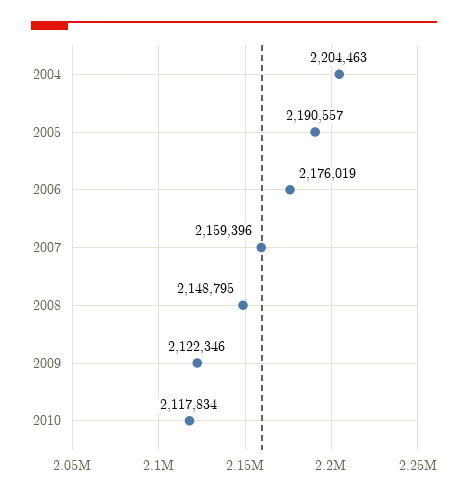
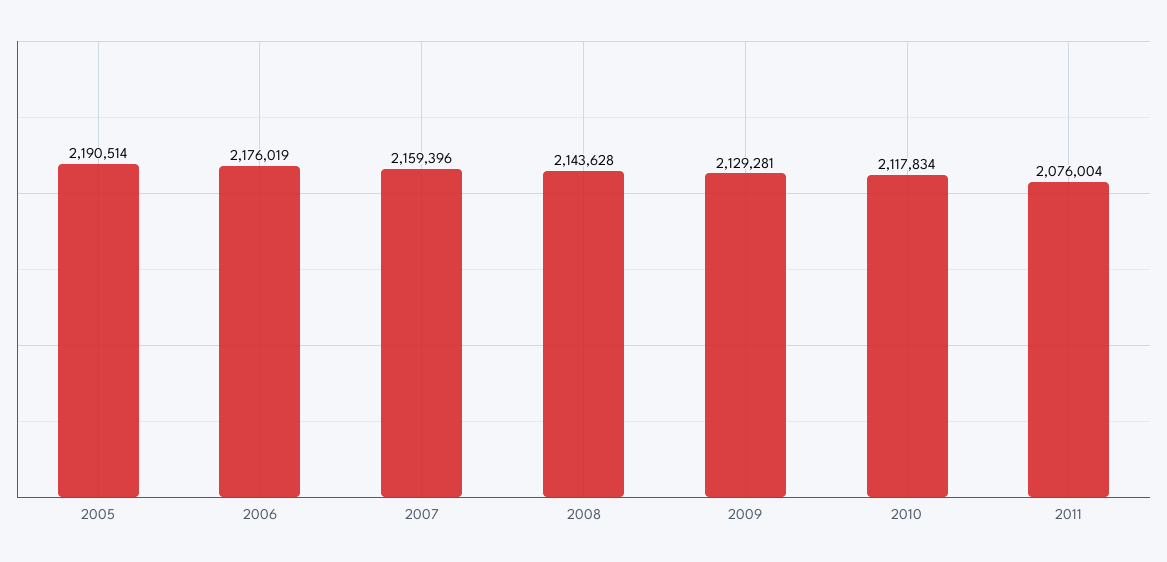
2004: 2204463 -> none
2005: 2190557 -> 2190514
2008: 2148795 -> 2143628
2009: 2122346 -> 2129281
2011: none -> 2076004

